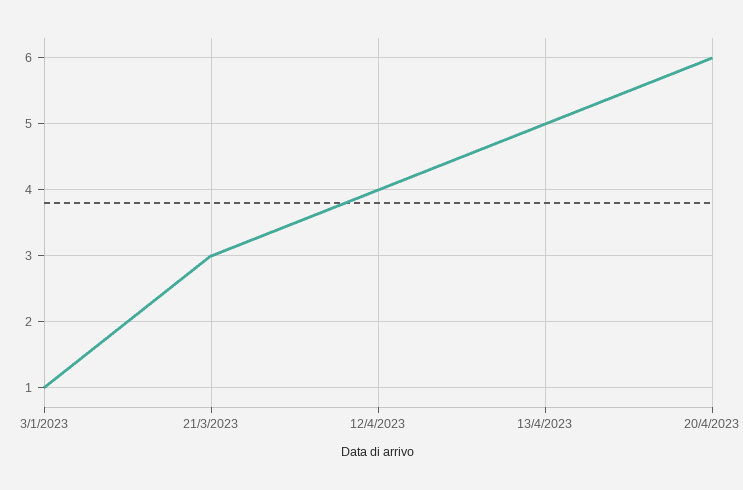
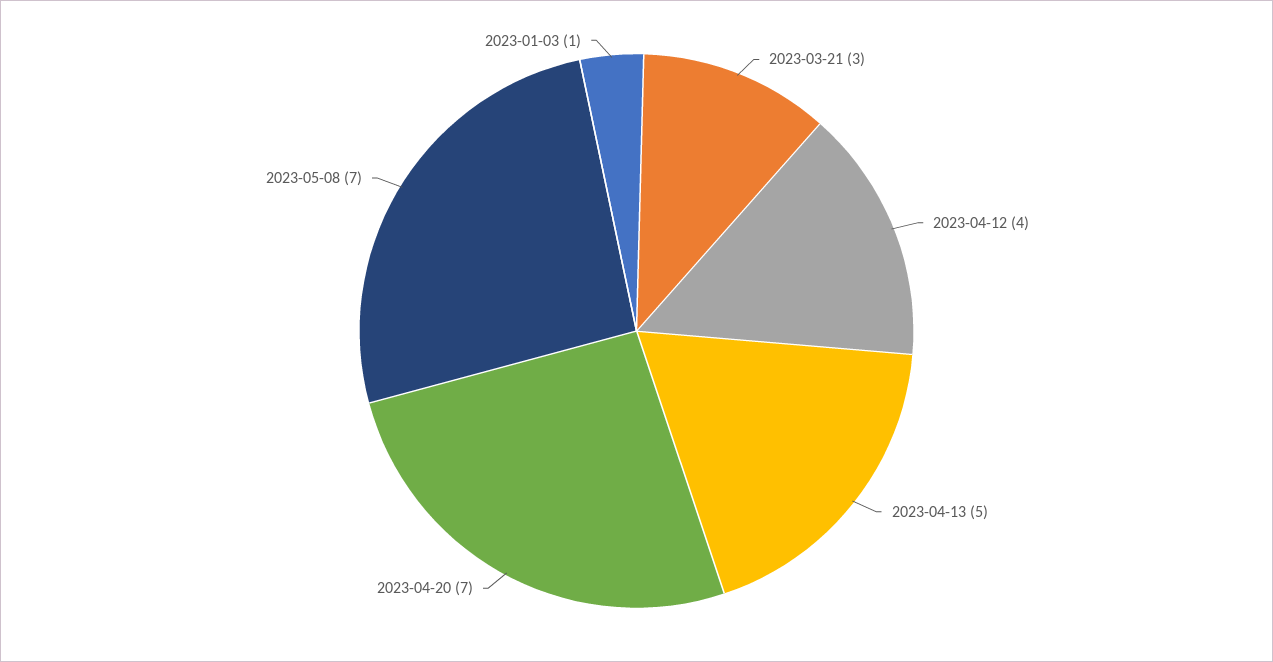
20/4/2023: 6 -> 7
2023-05-08: none -> 7

